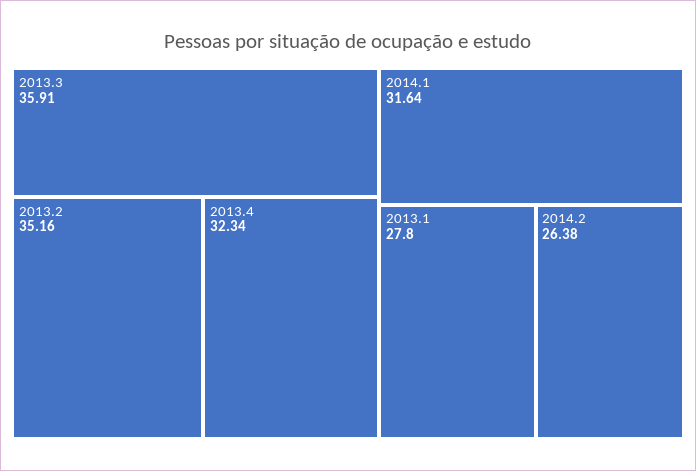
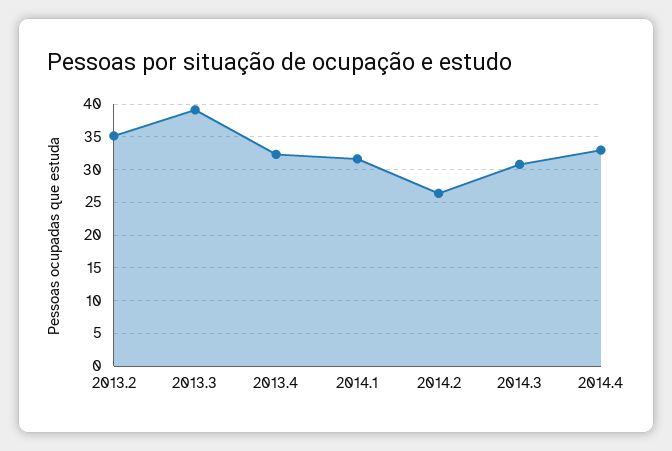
2013.3: 35.91 -> 39
2013.1: 27.8 -> none
2014.3: none -> 31
2014.4: none -> 33

